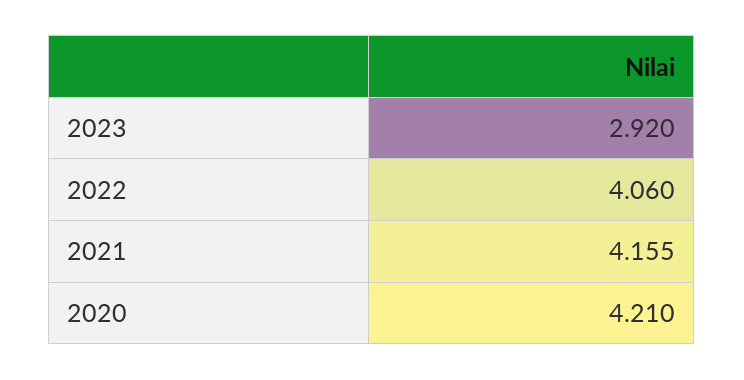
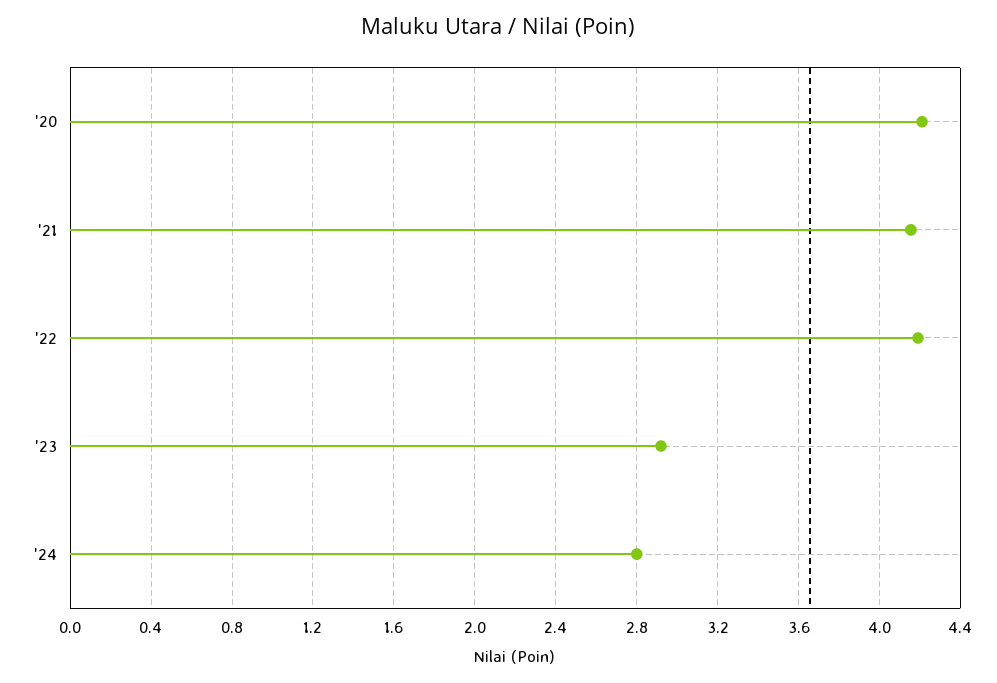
2022: 4.06 -> 4.2
'24: none -> 2.8

